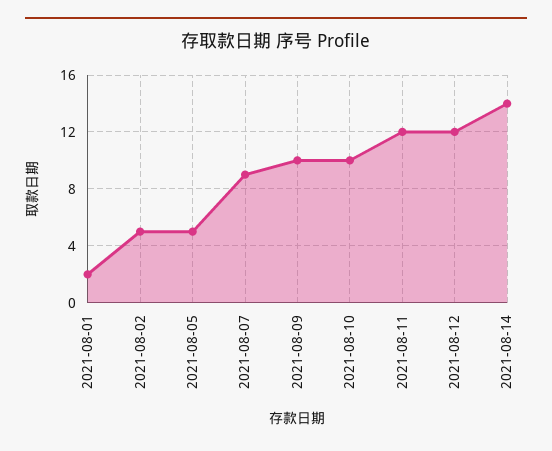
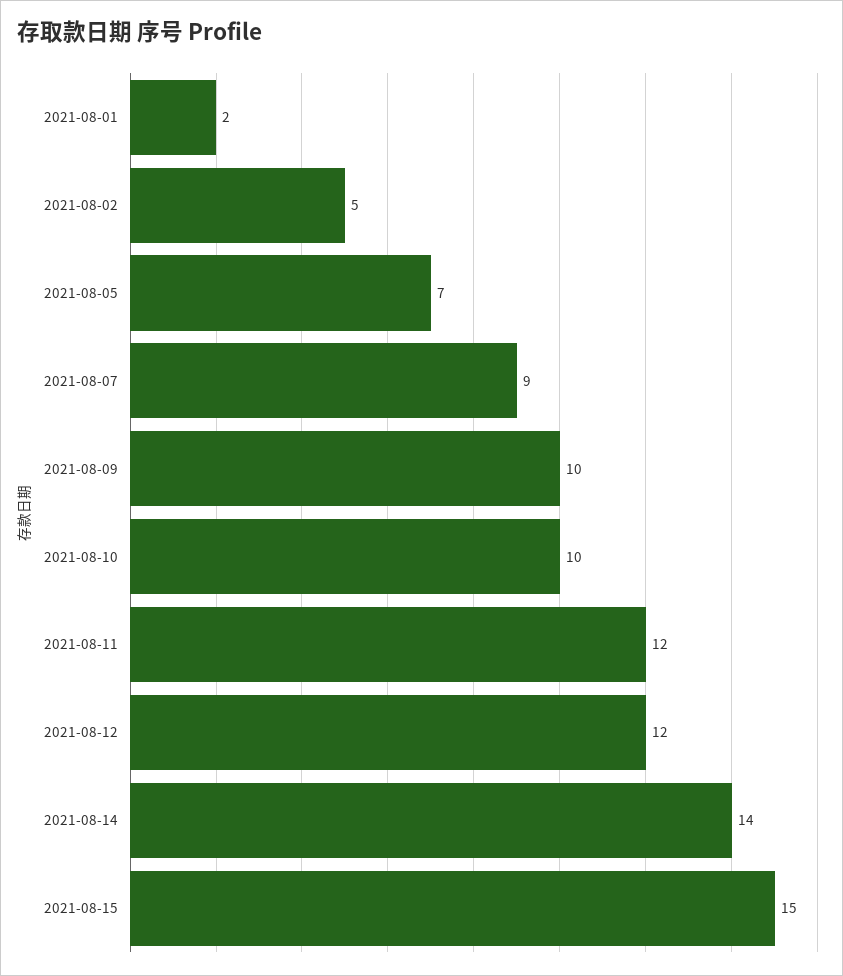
2021-08-05: 5 -> 7
2021-08-15: none -> 15

